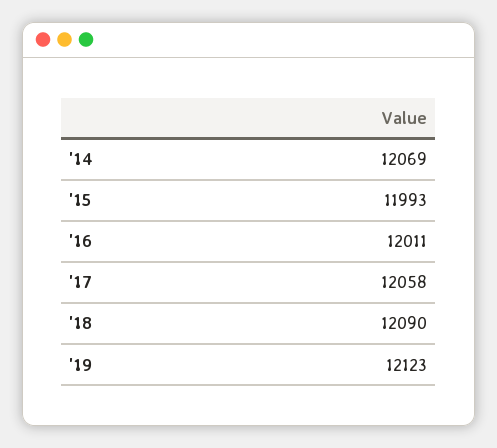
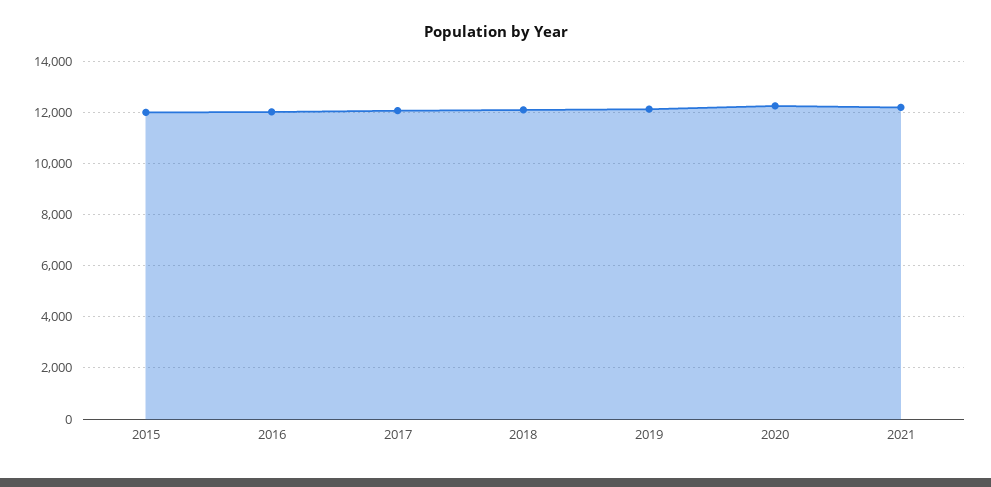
'14: 12069 -> none
2020: none -> 12250
2021: none -> 12250

